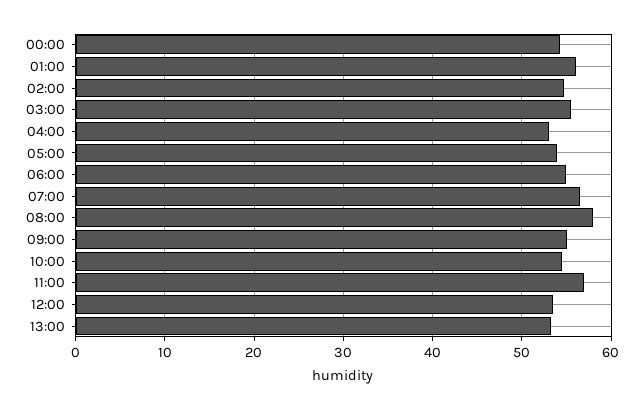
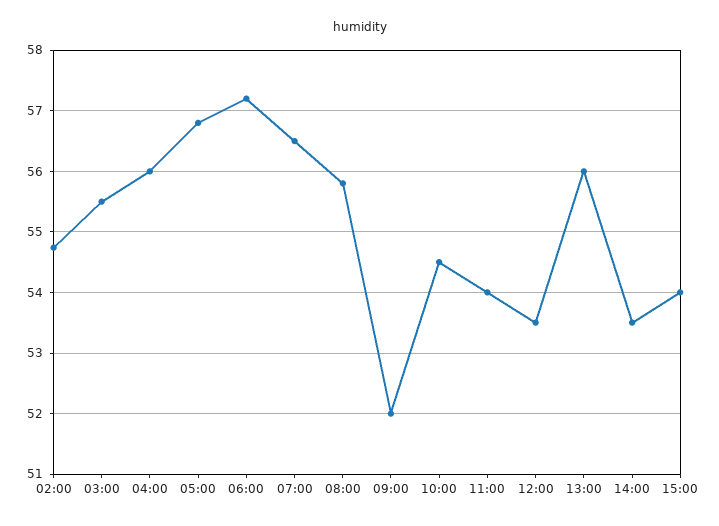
00:00: 54 -> none
01:00: 56 -> none
04:00: 53 -> 56
05:00: 54 -> 56.8
06:00: 55 -> 57.2
08:00: 58 -> 55.8
09:00: 55 -> 52
11:00: 57 -> 54
13:00: 53 -> 56
14:00: none -> 53.5
15:00: none -> 54

